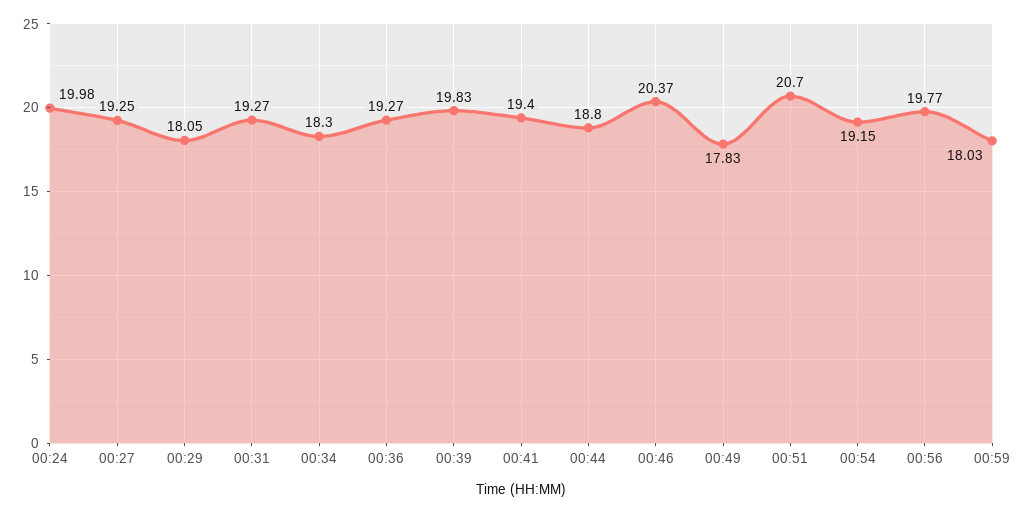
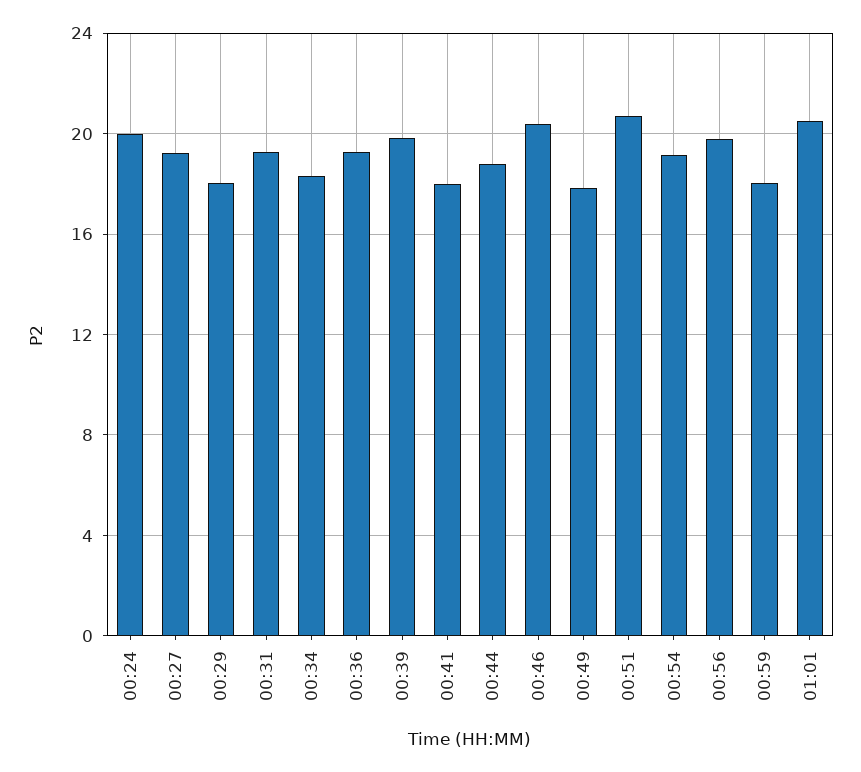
00:41: 19.4 -> 18
01:01: none -> 20.5

